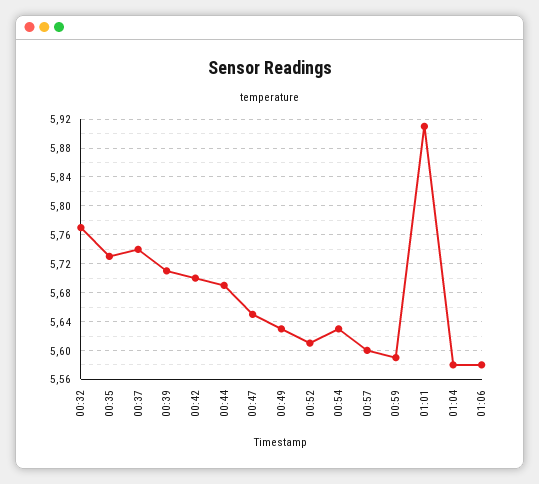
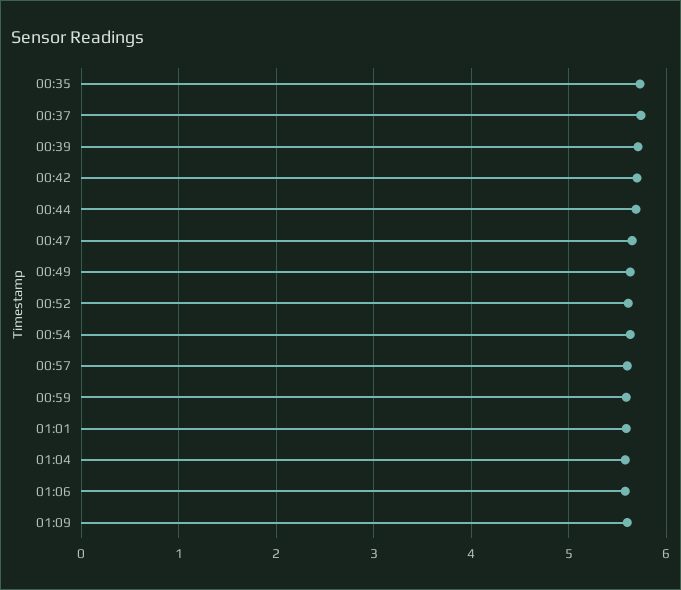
00:32: 5.77 -> none
01:01: 5.91 -> 5.6
01:09: none -> 5.6

